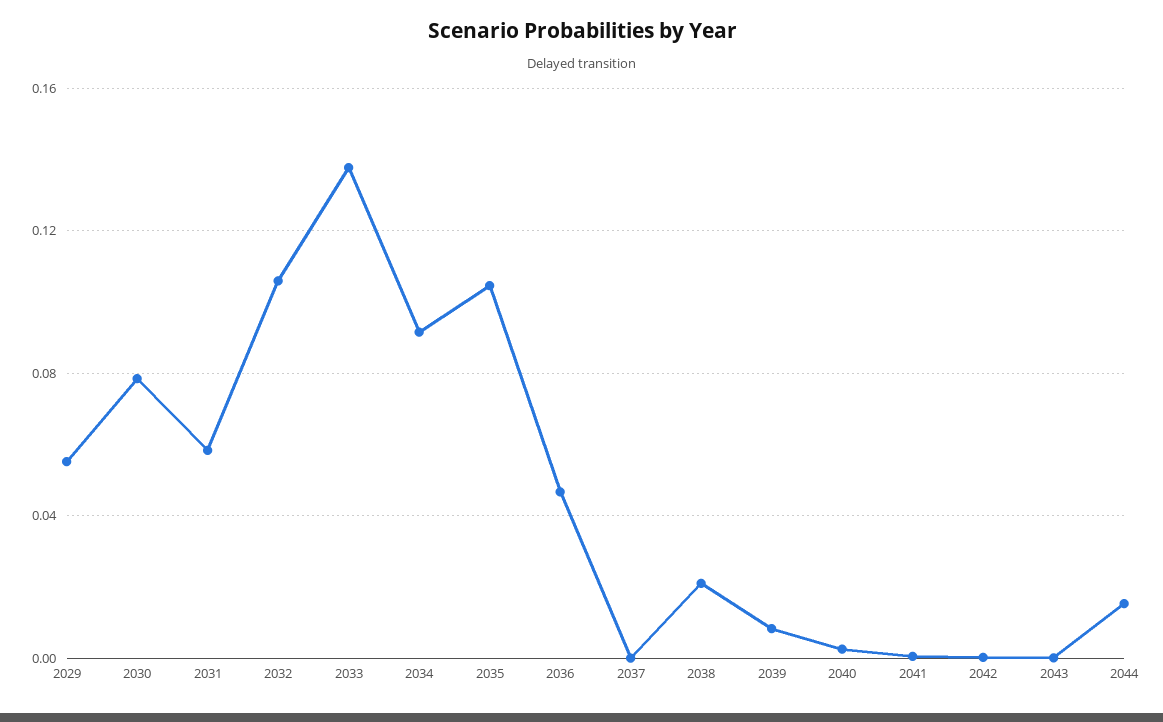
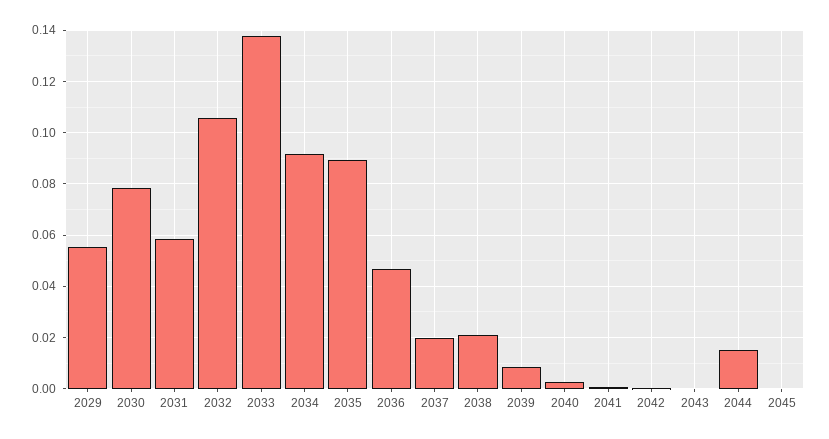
2035: 0.105 -> 0.09
2037: 0 -> 0.02
2045: none -> 0

